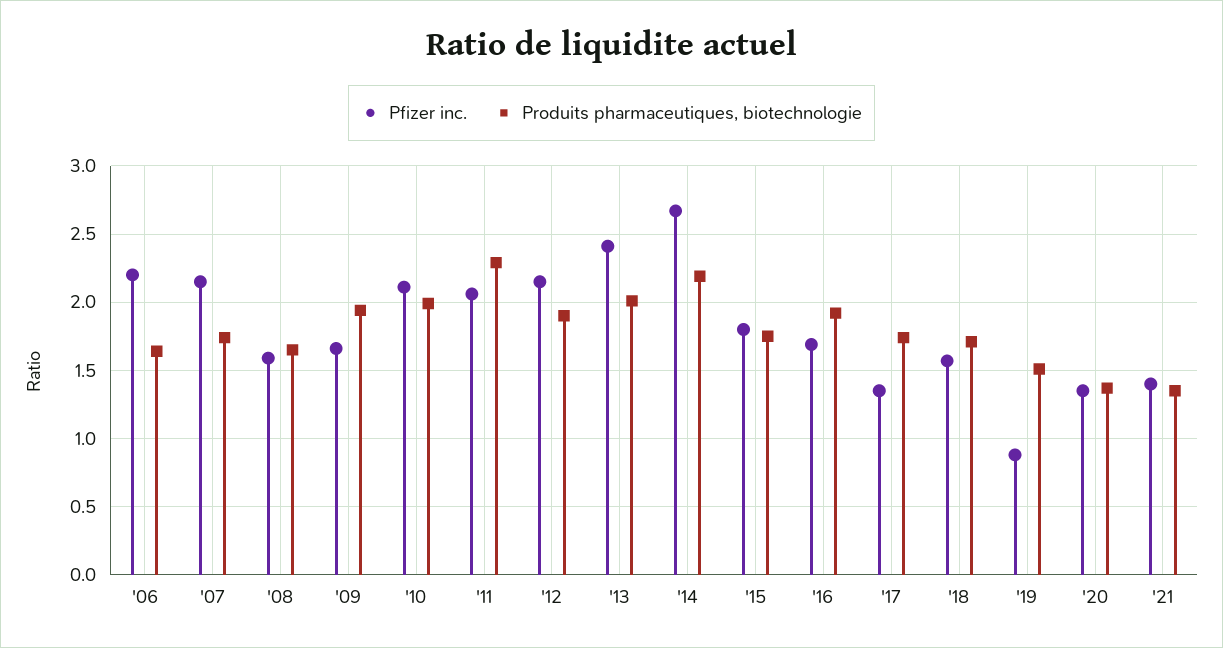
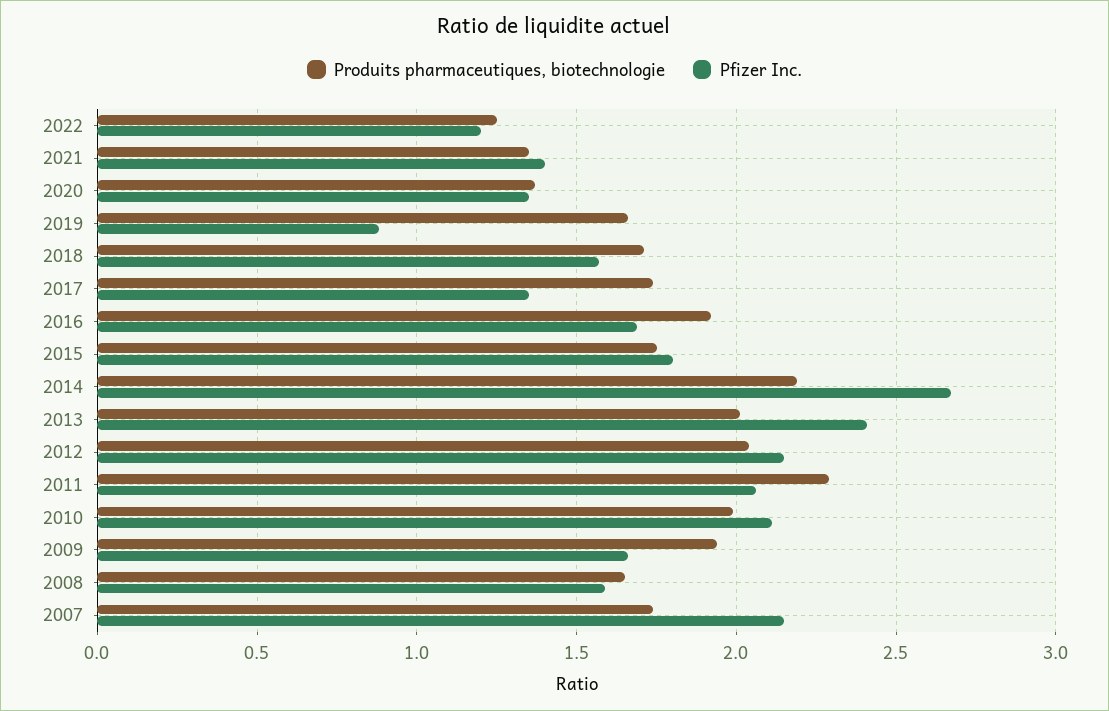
Pfizer inc., '06: 2.2 -> none
Produits pharmaceutiques, biotechnologie, '06: 1.65 -> none
Produits pharmaceutiques, biotechnologie, '12: 1.9 -> 2.05
Produits pharmaceutiques, biotechnologie, '19: 1.5 -> 1.65
Produits pharmaceutiques, biotechnologie, 2022: none -> 1.25
Pfizer inc., 2022: none -> 1.2

